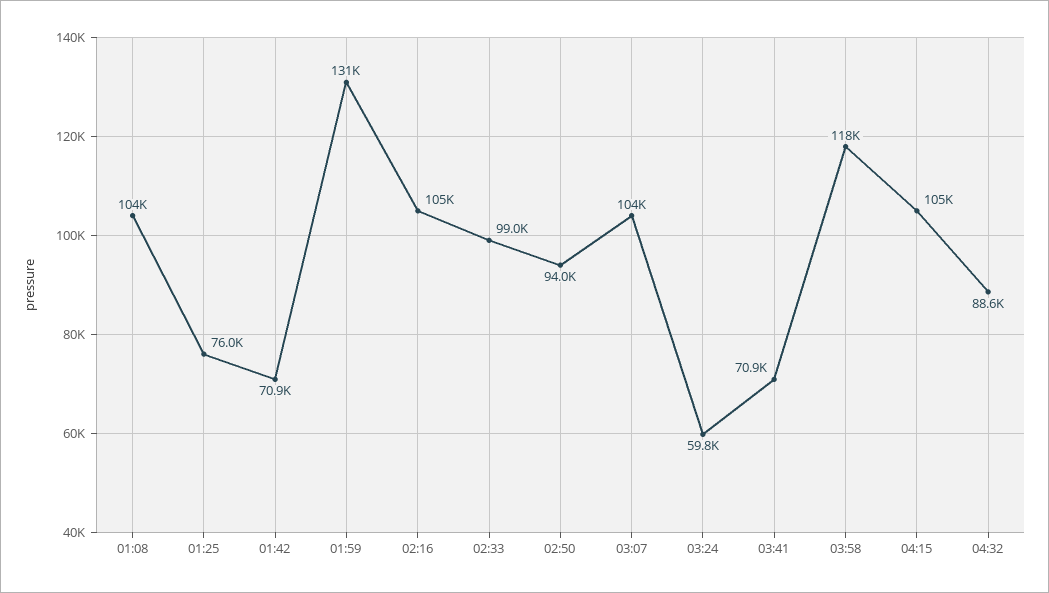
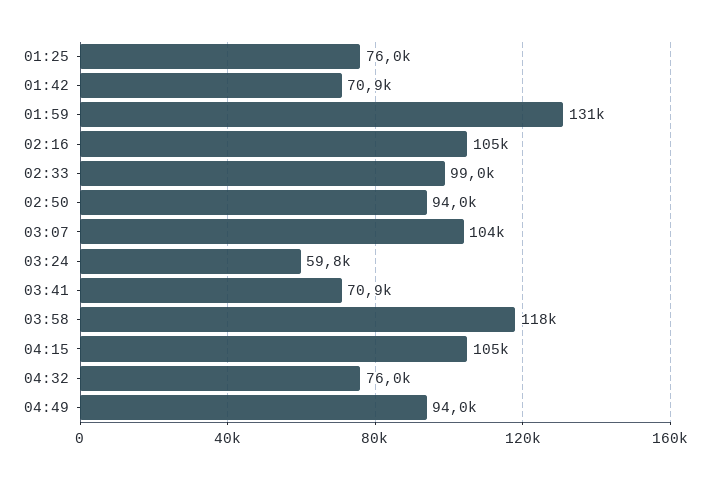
01:08: 104000 -> none
04:32: 88600 -> 76000
04:49: none -> 94000

